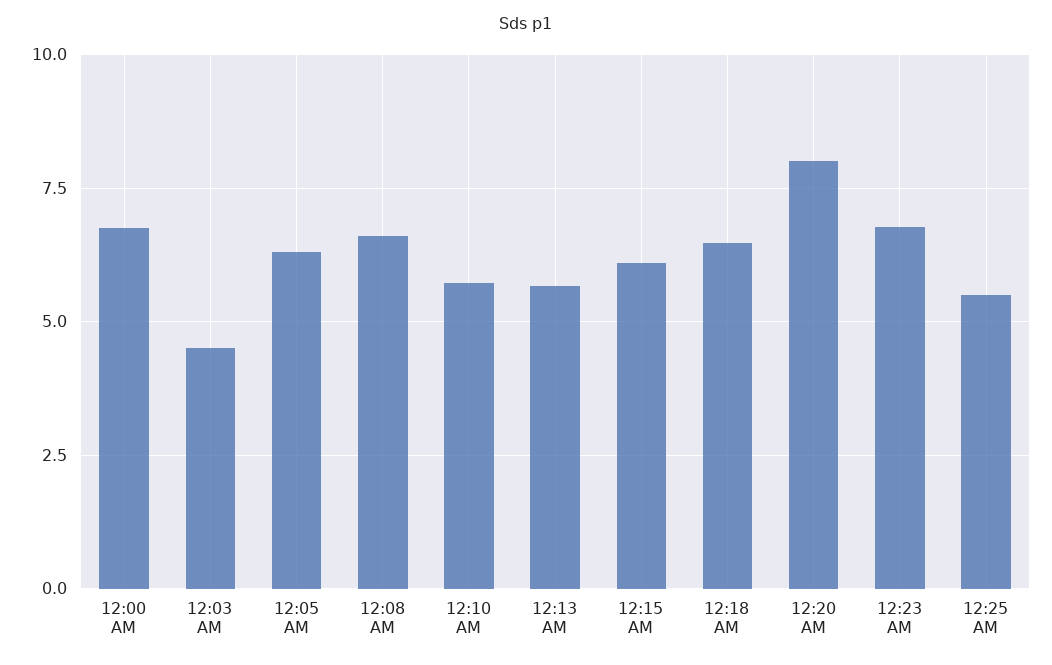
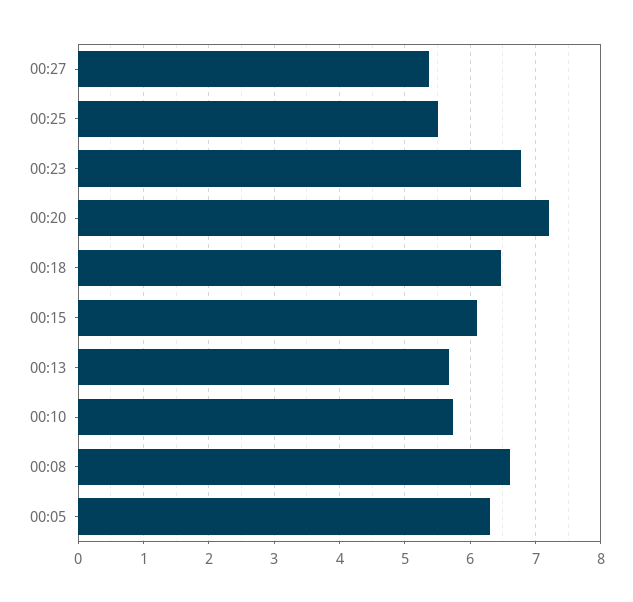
12:00 AM: 6.75 -> none
12:03 AM: 4.5 -> none
12:20 AM: 8 -> 7.2
00:27: none -> 5.4

